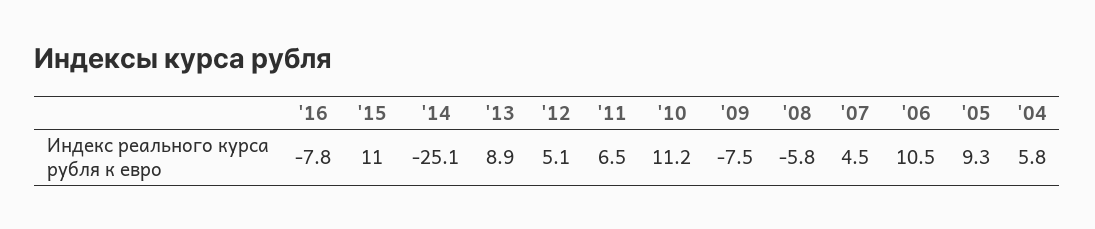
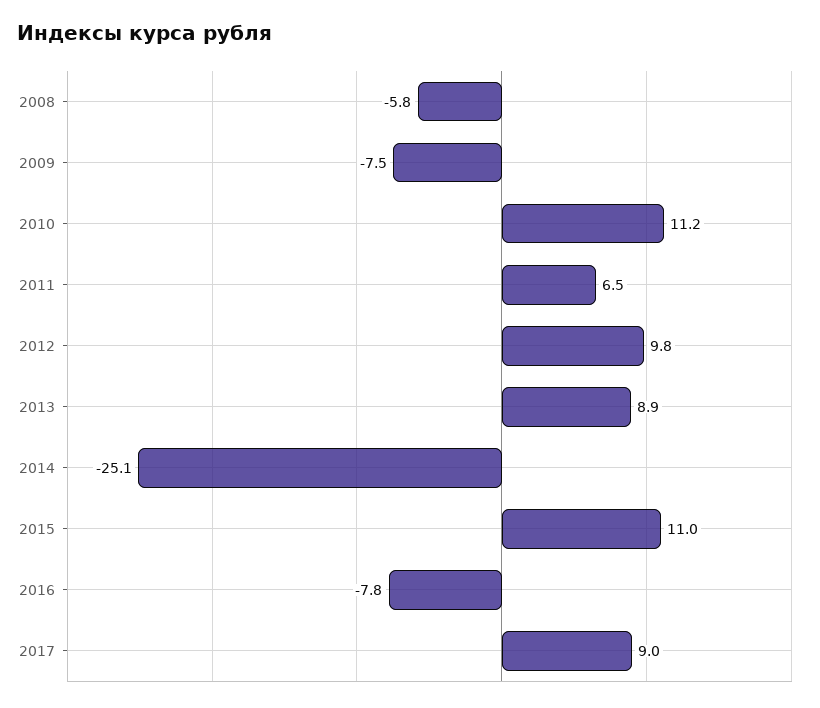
'12: 5.1 -> 9.8
'07: 4.5 -> none
'06: 10.5 -> none
'05: 9.3 -> none
'04: 5.8 -> none
2017: none -> 9

